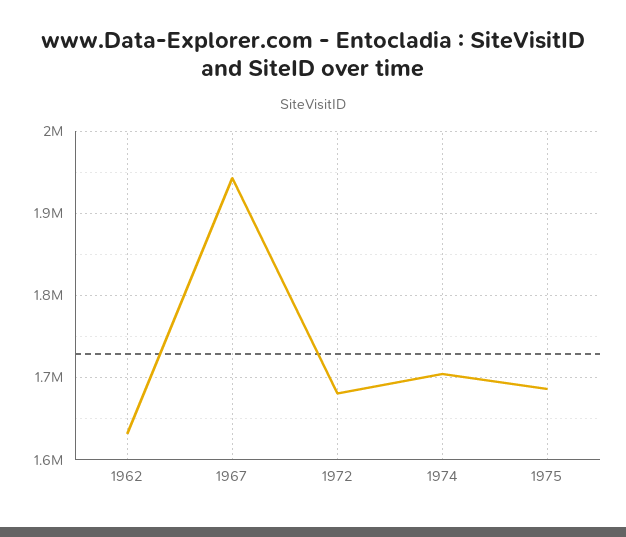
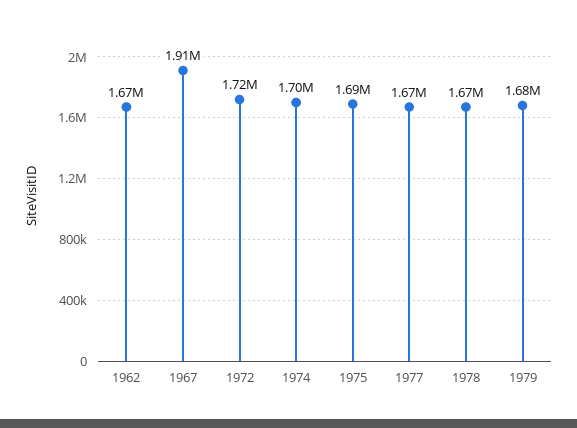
1962: 1630000 -> 1670000
1967: 1940000 -> 1910000
1972: 1680000 -> 1720000
1977: none -> 1670000
1978: none -> 1670000
1979: none -> 1680000

